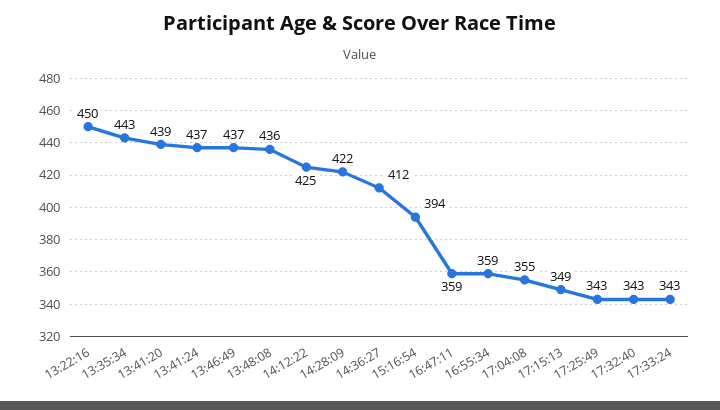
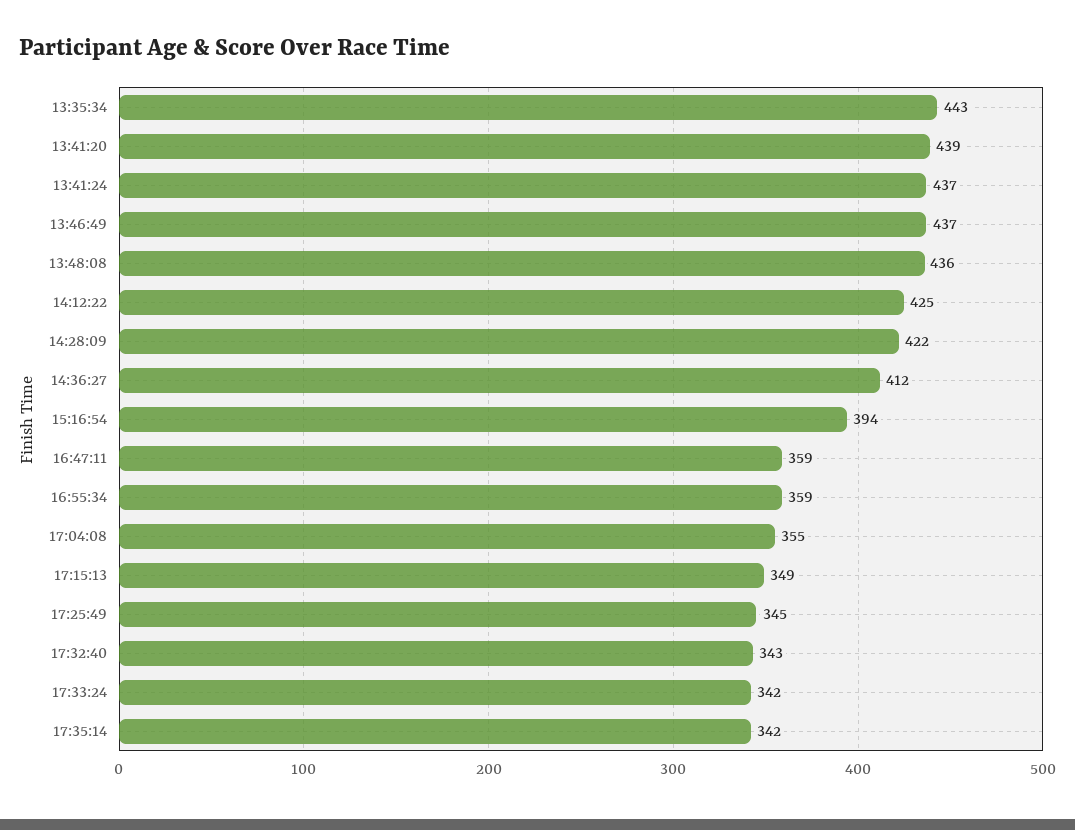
13:22:16: 450 -> none
17:25:49: 343 -> 345
17:33:24: 343 -> 342
17:35:14: none -> 342

